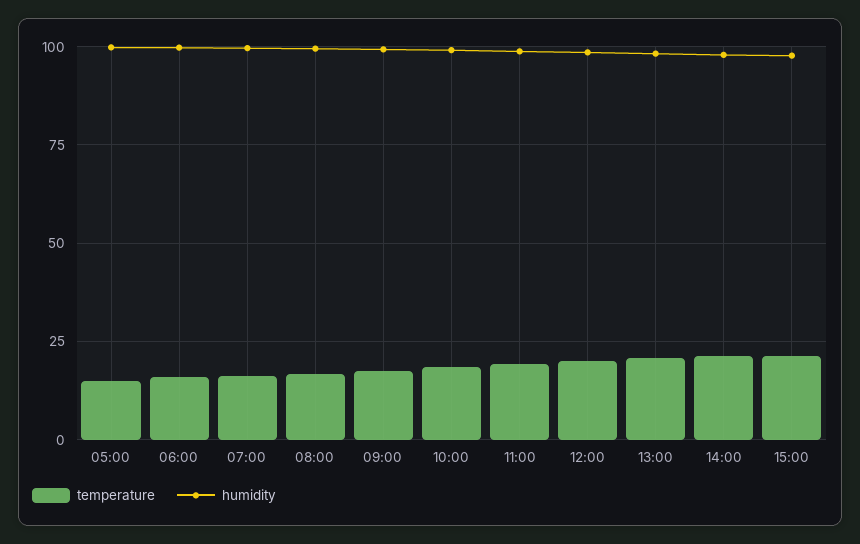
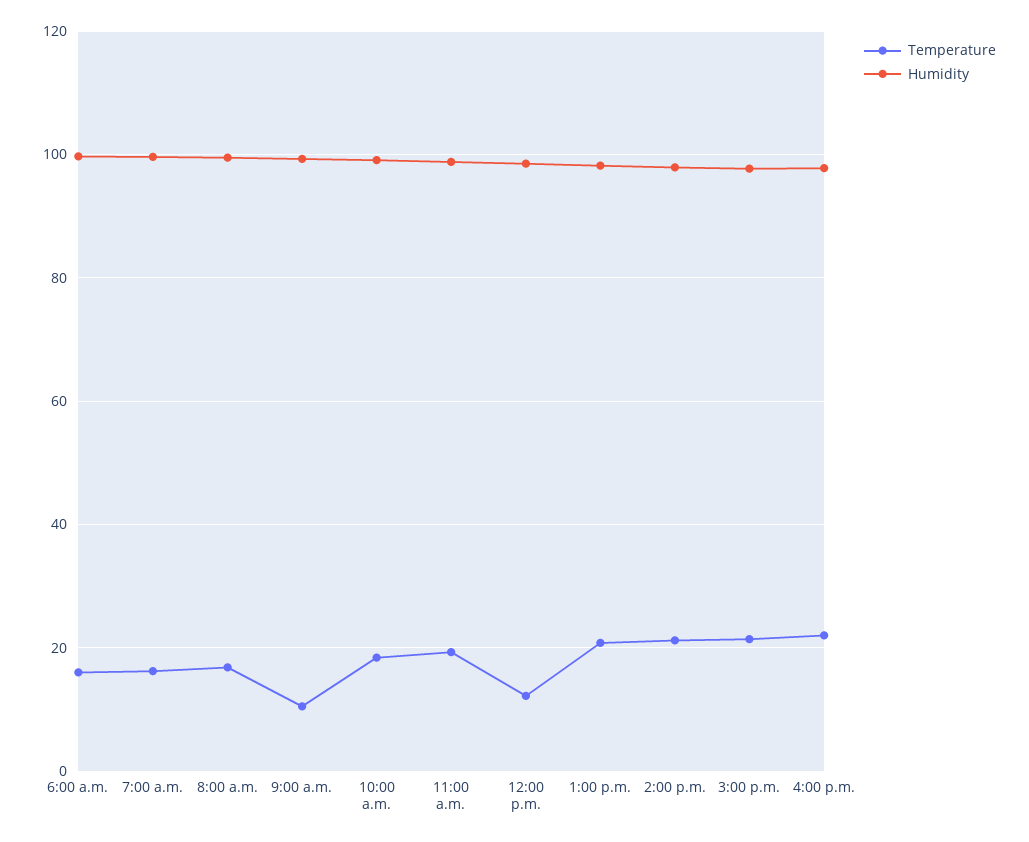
temperature, 05:00: 15 -> none
humidity, 05:00: 100 -> none
temperature, 09:00: 17.5 -> 10
temperature, 12:00: 20 -> 12
temperature, 4:00 p.m.: none -> 22
humidity, 4:00 p.m.: none -> 98

